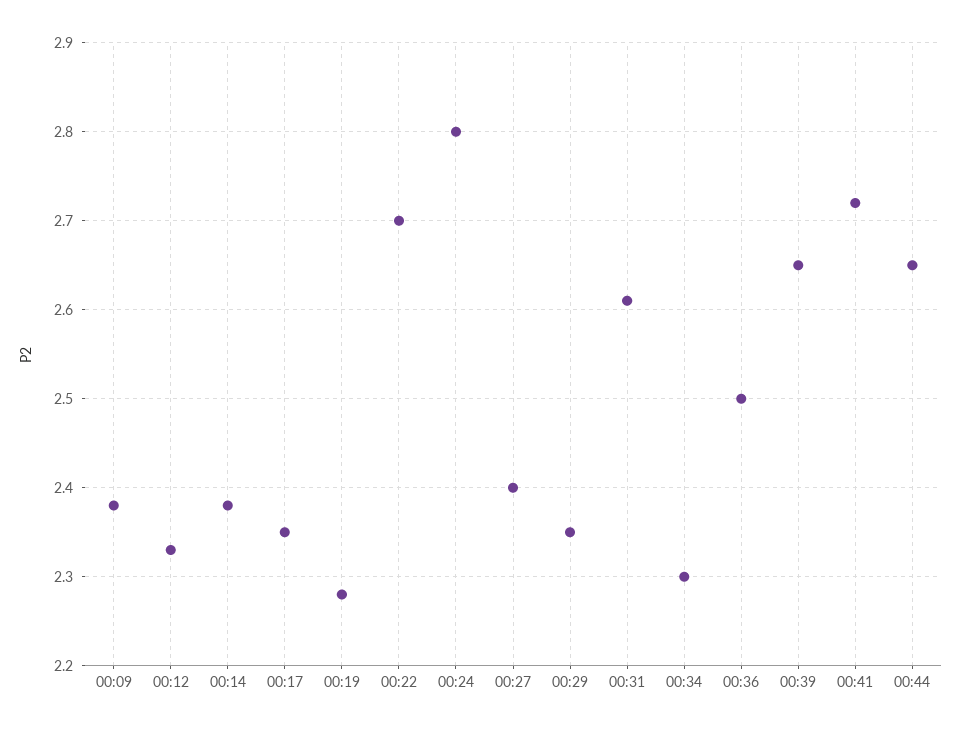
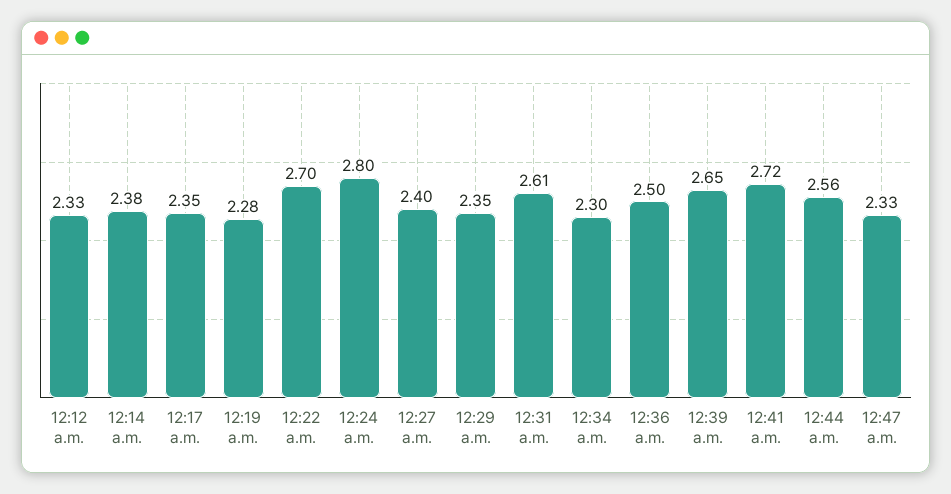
00:09: 2.38 -> none
00:44: 2.65 -> 2.56
12:47 a.m.: none -> 2.33

